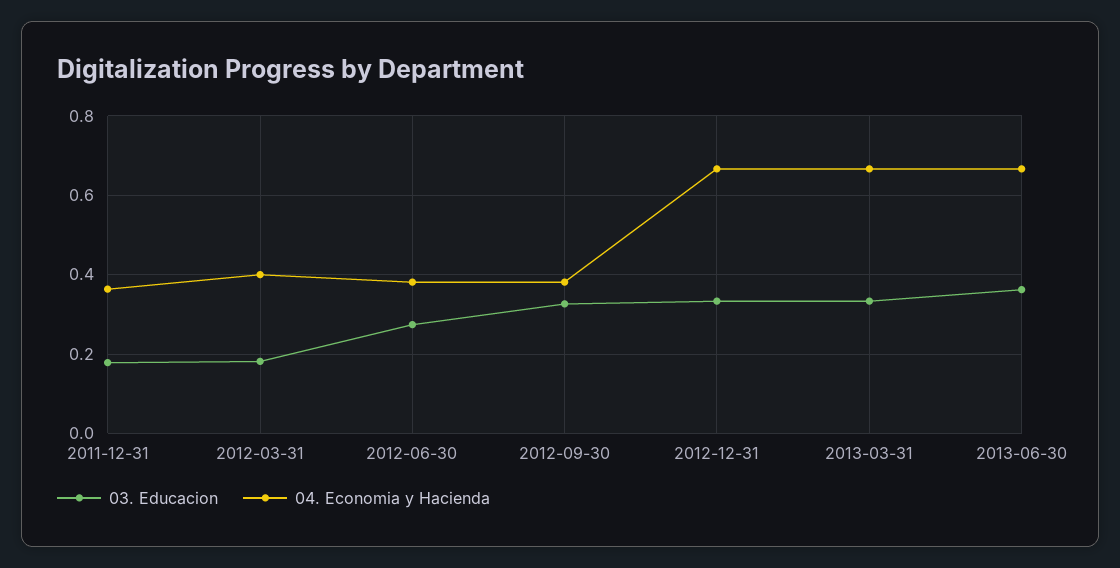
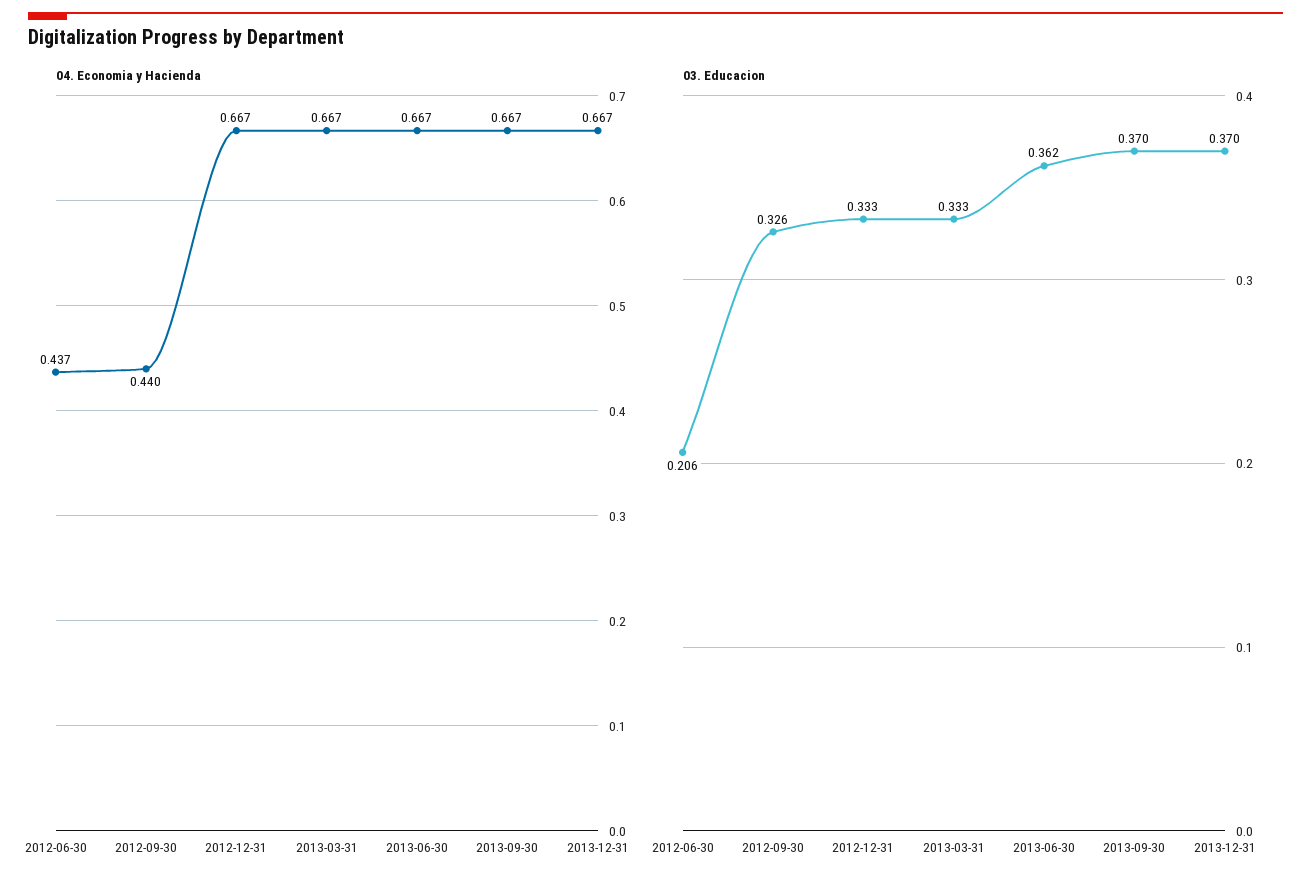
03. Educacion, 2011-12-31: 0.18 -> none
04. Economia y Hacienda, 2011-12-31: 0.36 -> none
03. Educacion, 2012-03-31: 0.18 -> none
04. Economia y Hacienda, 2012-03-31: 0.4 -> none
03. Educacion, 2012-06-30: 0.28 -> 0.206
04. Economia y Hacienda, 2012-06-30: 0.38 -> 0.437
04. Economia y Hacienda, 2012-09-30: 0.38 -> 0.44
04. Economia y Hacienda, 2013-09-30: none -> 0.667
04. Economia y Hacienda, 2013-12-31: none -> 0.667
03. Educacion, 2013-09-30: none -> 0.37
03. Educacion, 2013-12-31: none -> 0.37

